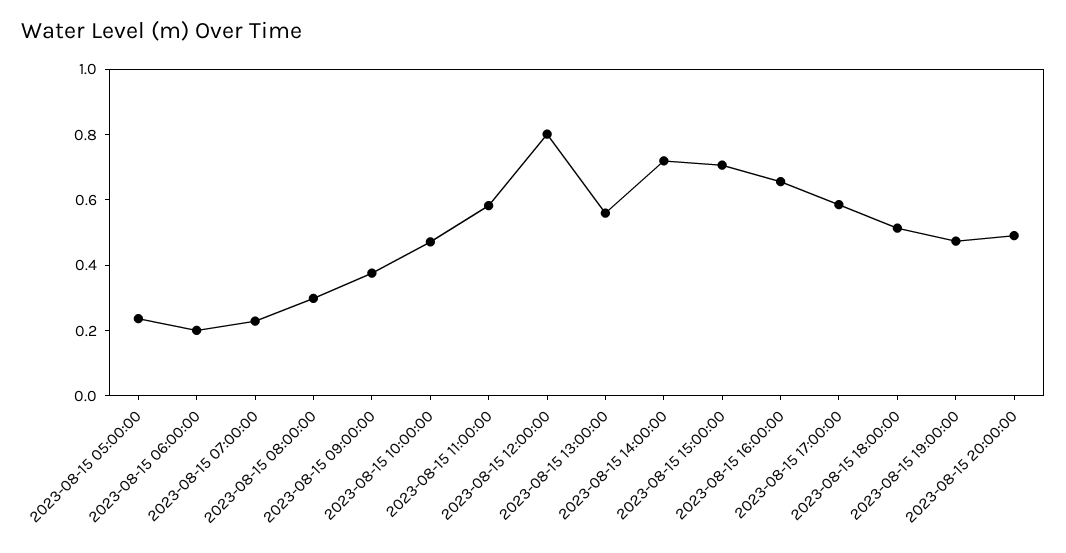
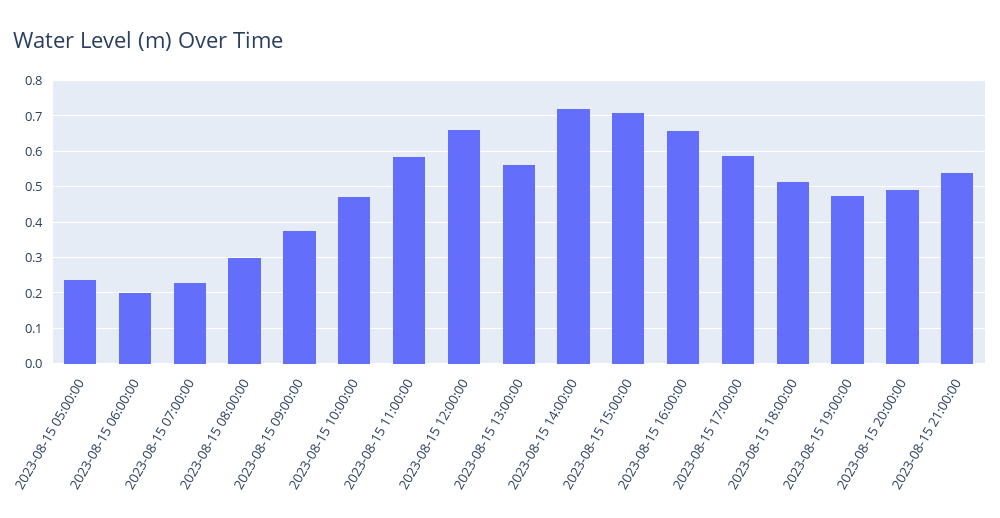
2023-08-15 12:00:00: 0.8 -> 0.66
2023-08-15 21:00:00: none -> 0.54

